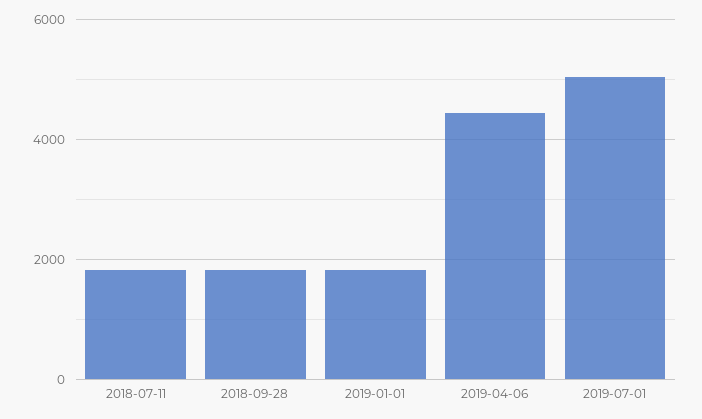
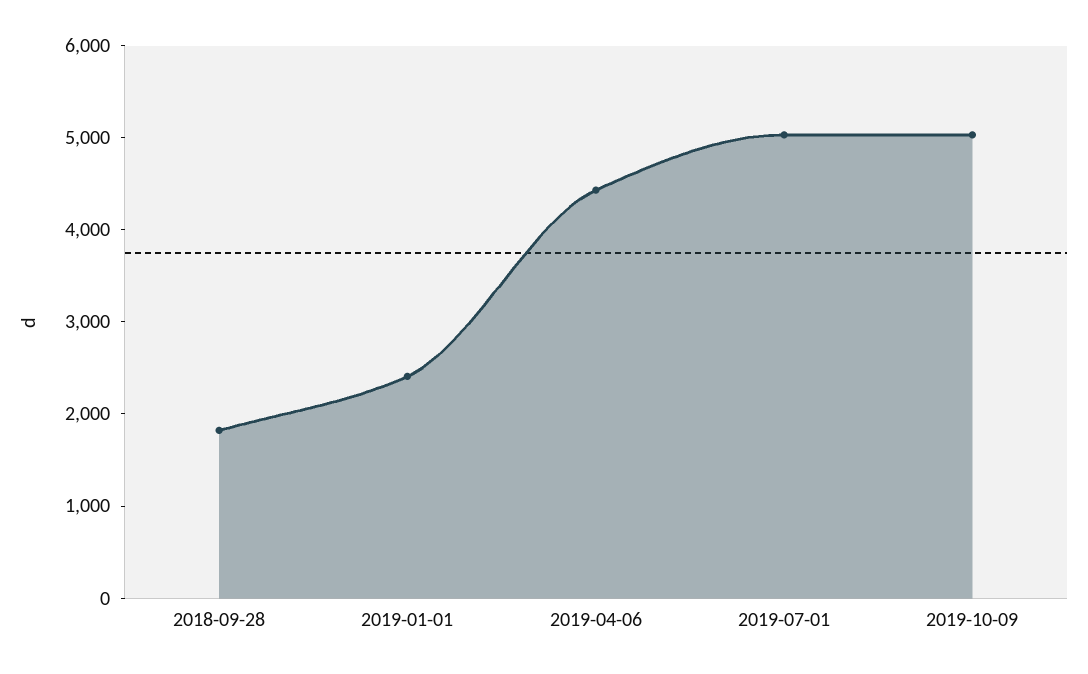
2018-07-11: 1800 -> none
2019-01-01: 1800 -> 2400
2019-10-09: none -> 5000

